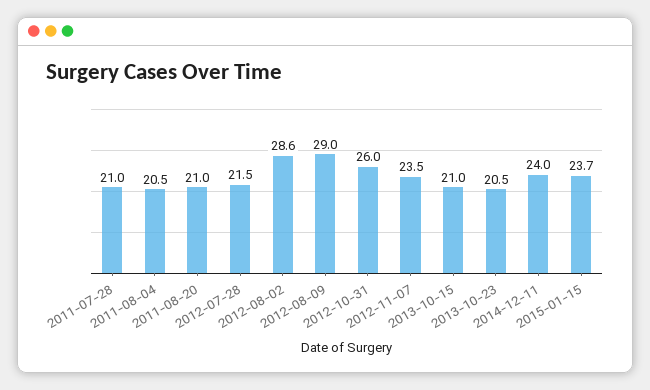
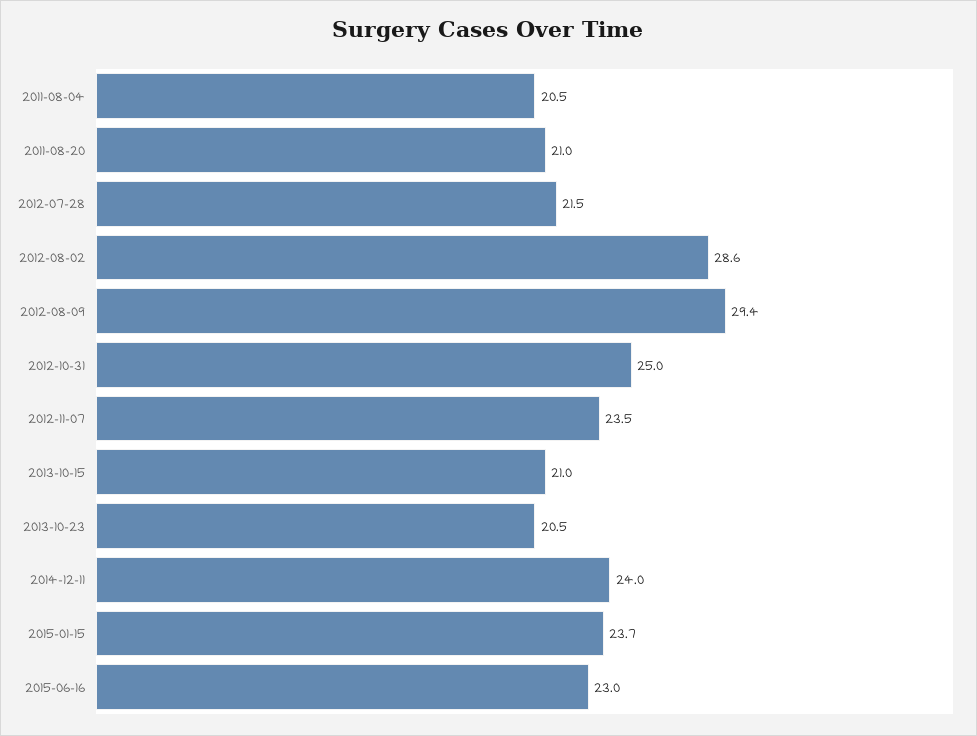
2011-07-28: 21 -> none
2012-08-09: 29 -> 29.4
2012-10-31: 26 -> 25
2015-06-16: none -> 23

